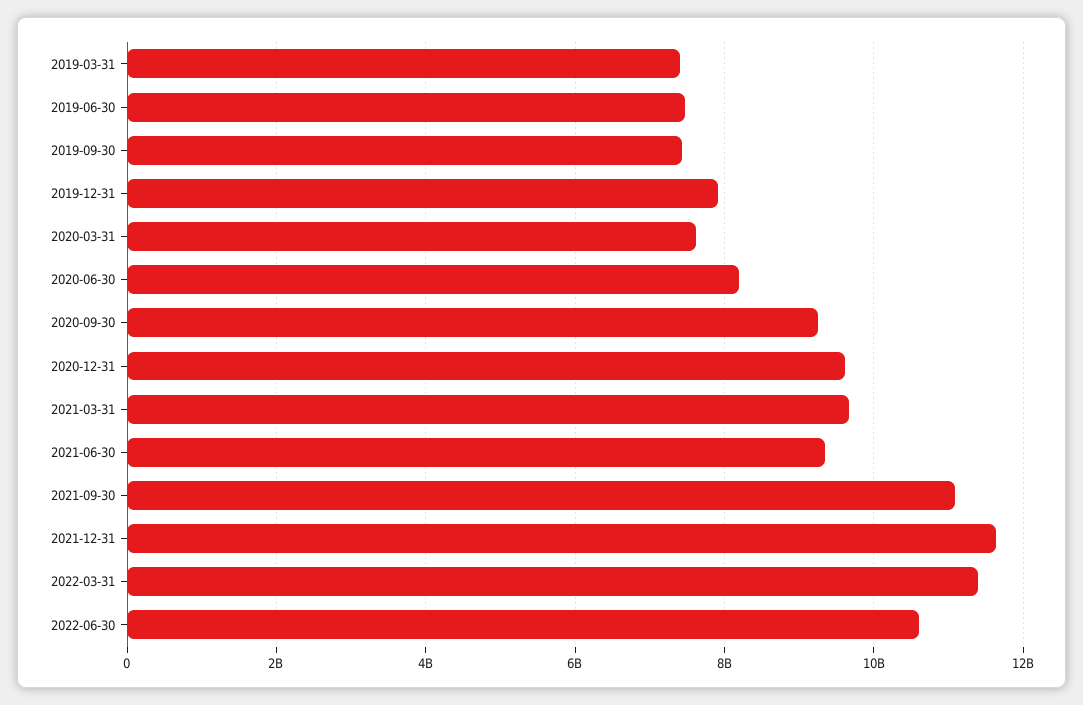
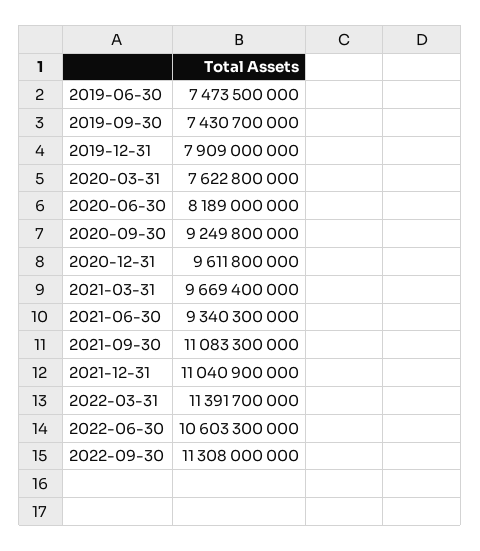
2019-03-31: 7400000000 -> none
2021-12-31: 11600000000 -> 11040900000
2022-09-30: none -> 11308000000

